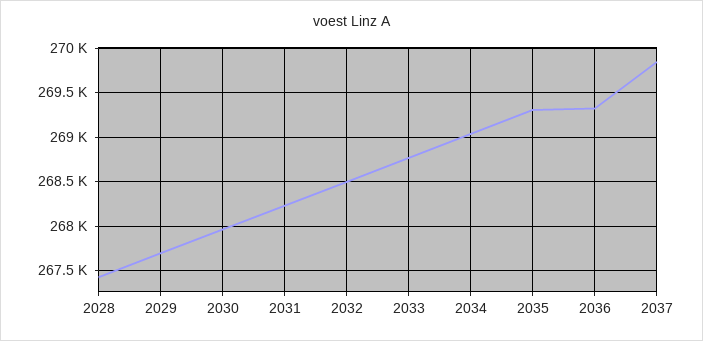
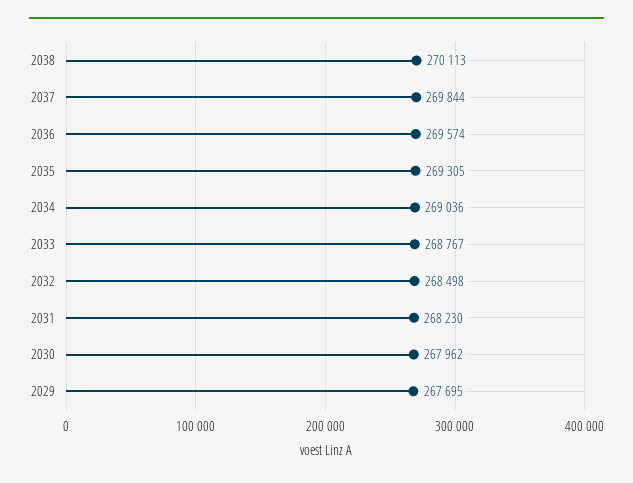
2028: 267400 -> none
2036: 269300 -> 269574
2038: none -> 270113

